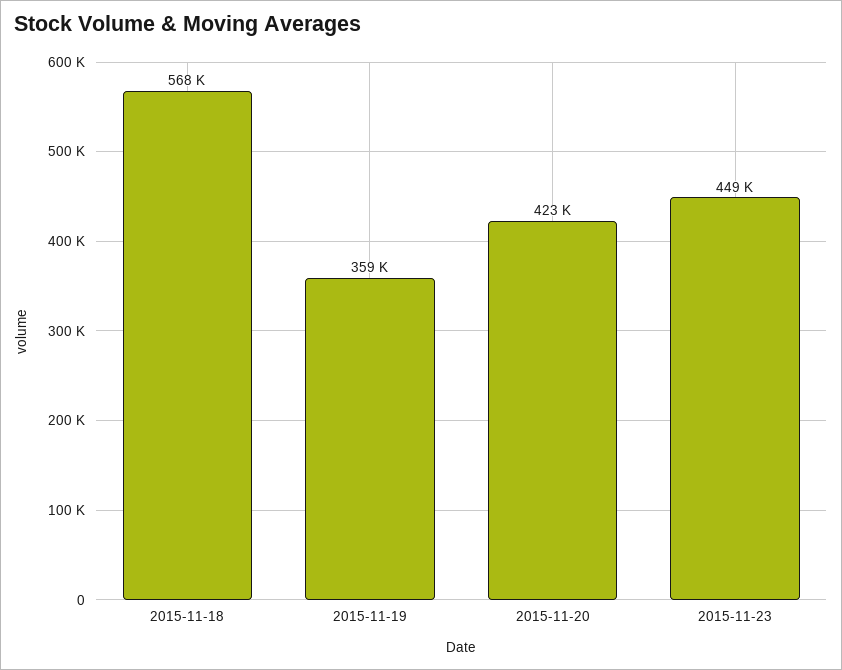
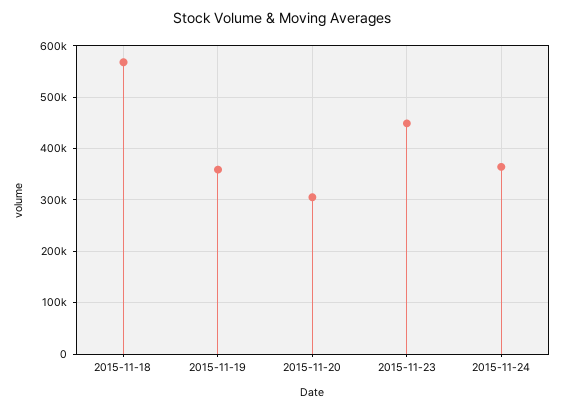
2015-11-20: 423000 -> 300000
2015-11-24: none -> 360000

